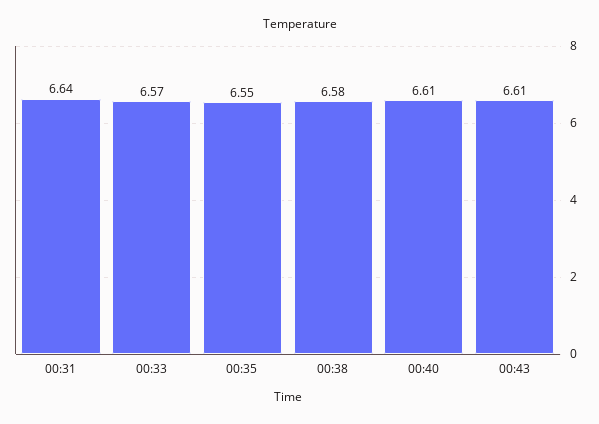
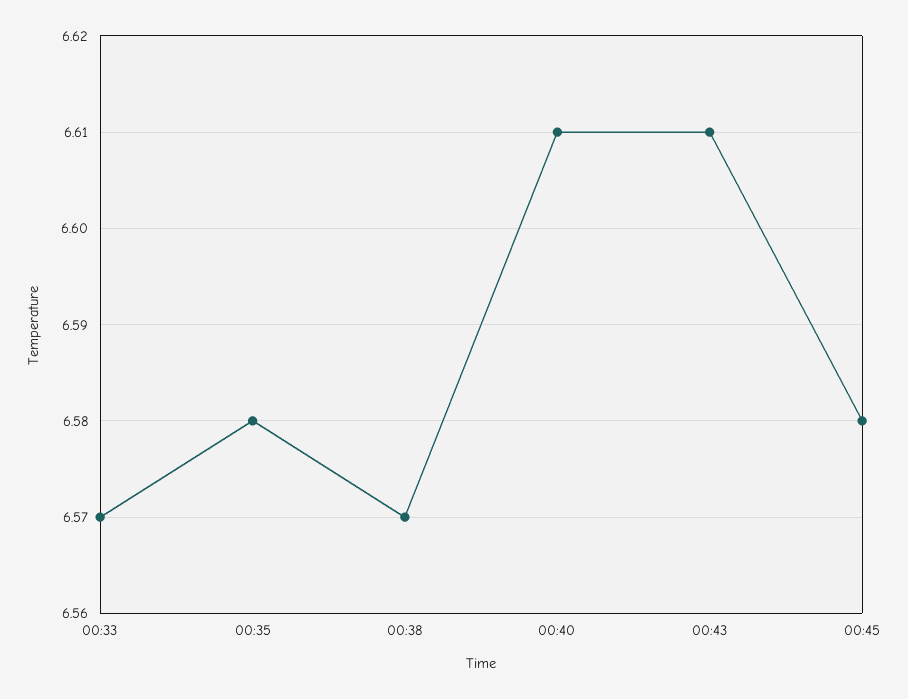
00:31: 6.64 -> none
00:35: 6.55 -> 6.58
00:38: 6.58 -> 6.57
00:45: none -> 6.58

